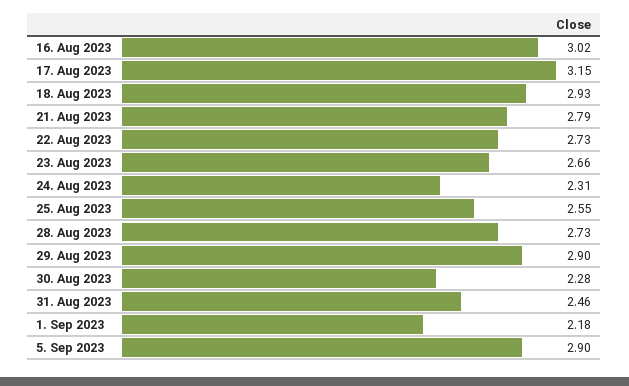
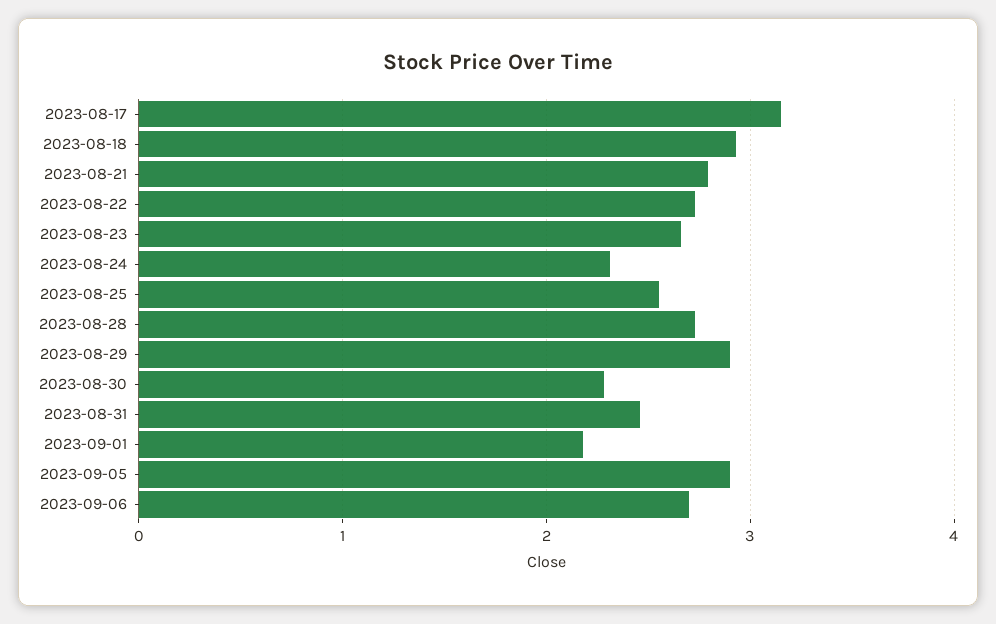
16. Aug 2023: 3.02 -> none
2023-09-06: none -> 2.7

